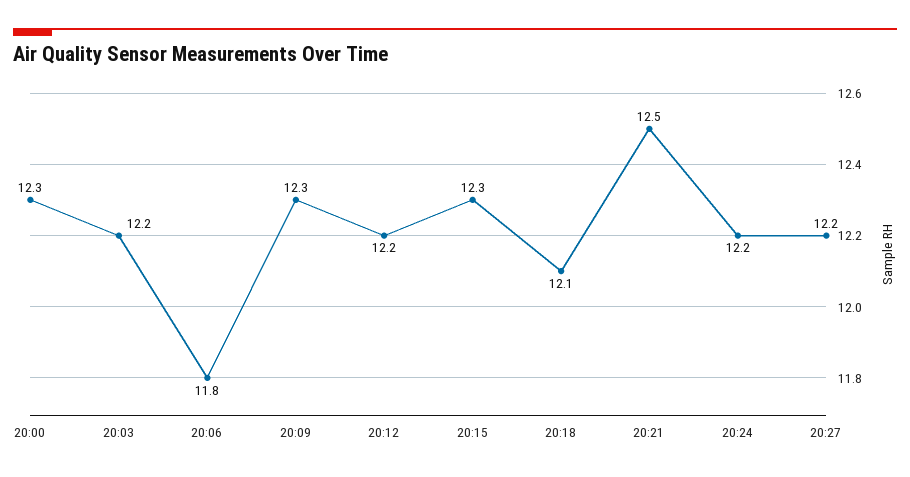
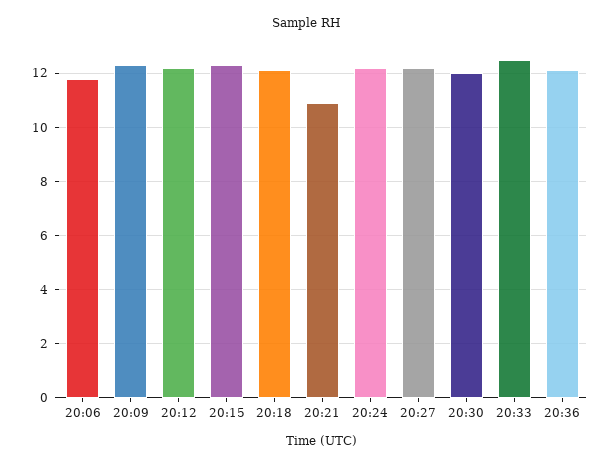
20:00: 12.3 -> none
20:03: 12.2 -> none
20:21: 12.5 -> 11
20:30: none -> 12
20:33: none -> 12.5
20:36: none -> 12

